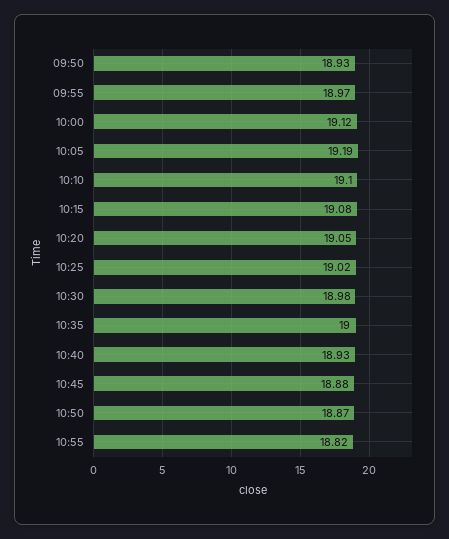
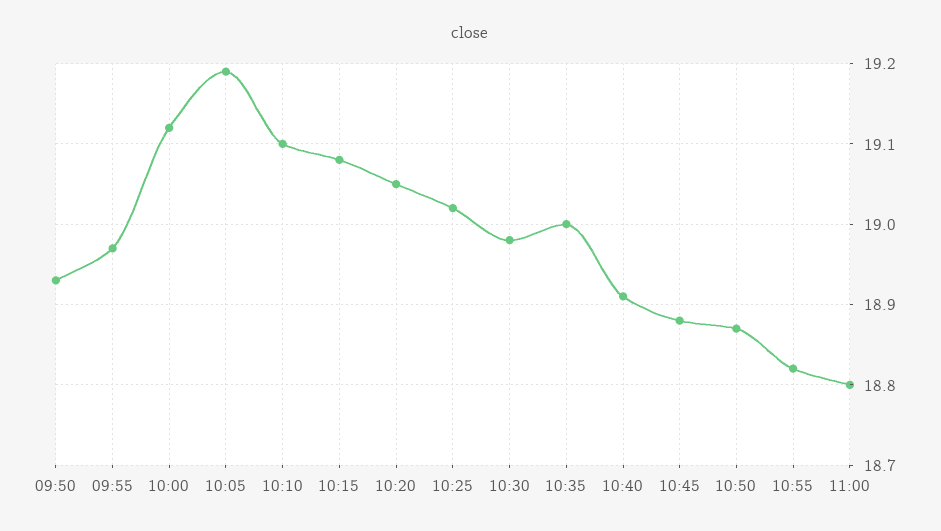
10:40: 18.93 -> 18.91
11:00: none -> 18.8

